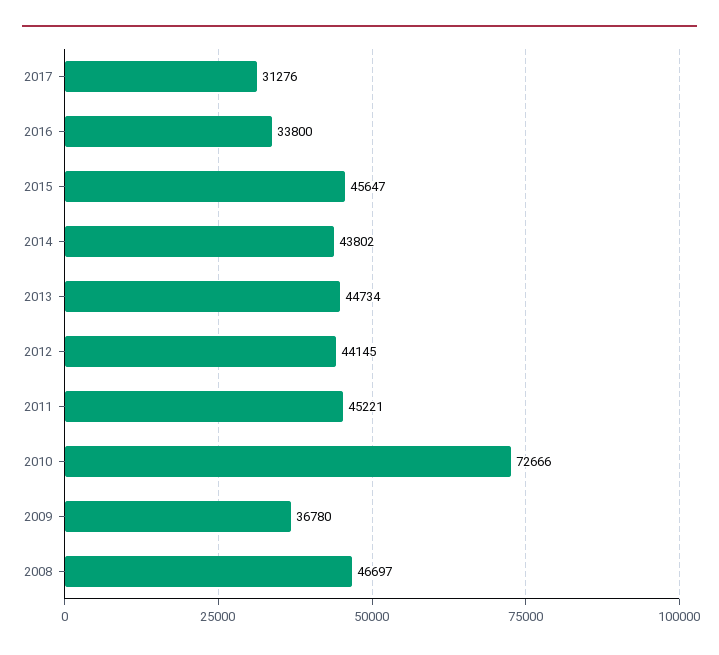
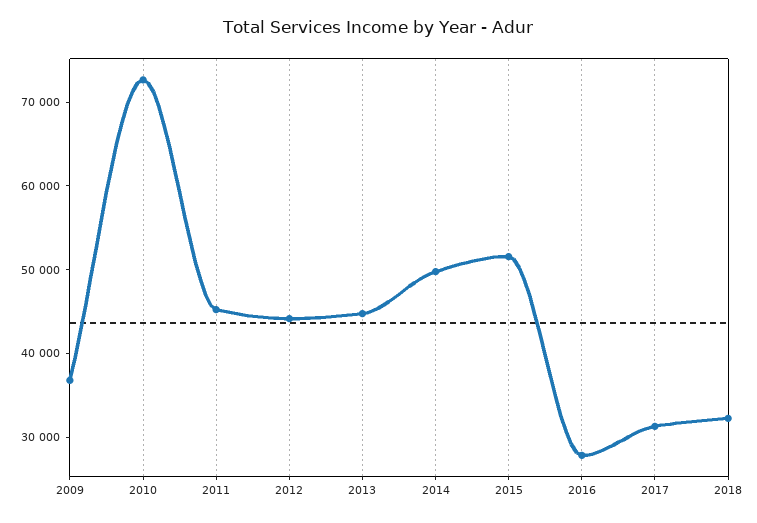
2016: 33800 -> 28000
2015: 45647 -> 52000
2014: 43802 -> 50000
2008: 46697 -> none
2018: none -> 32000

